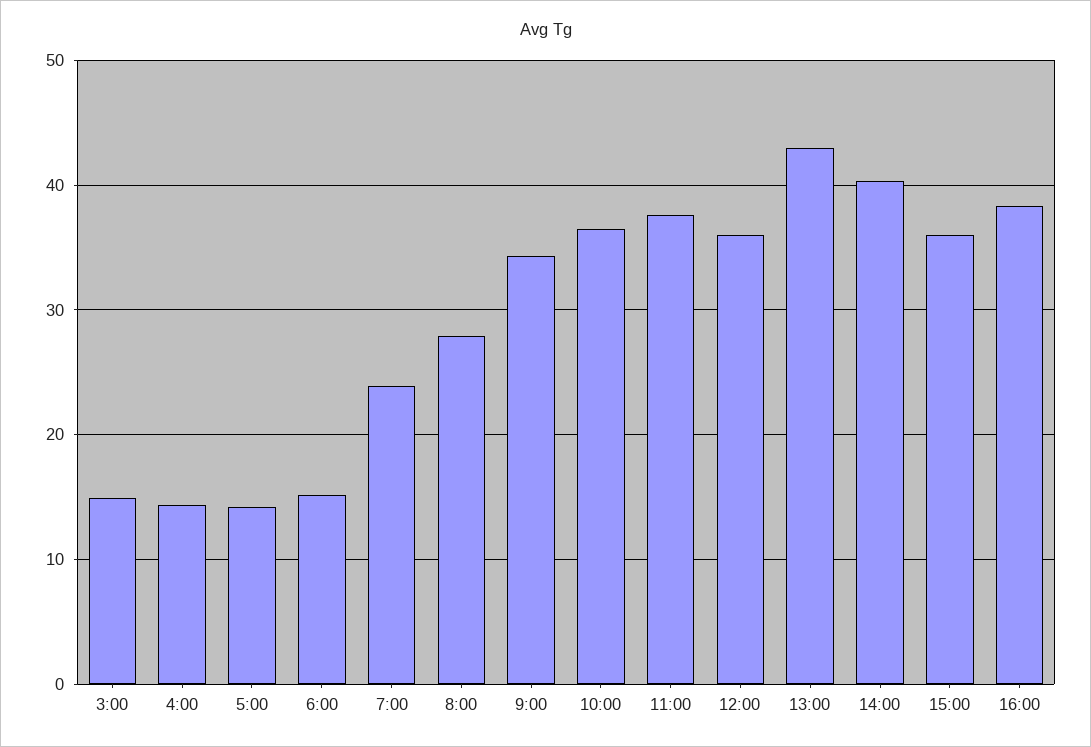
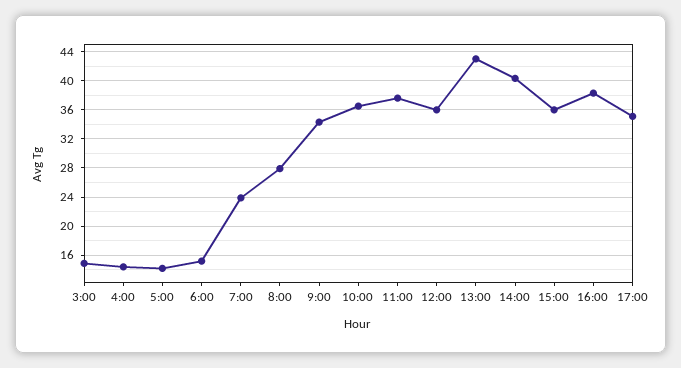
17:00: none -> 35

